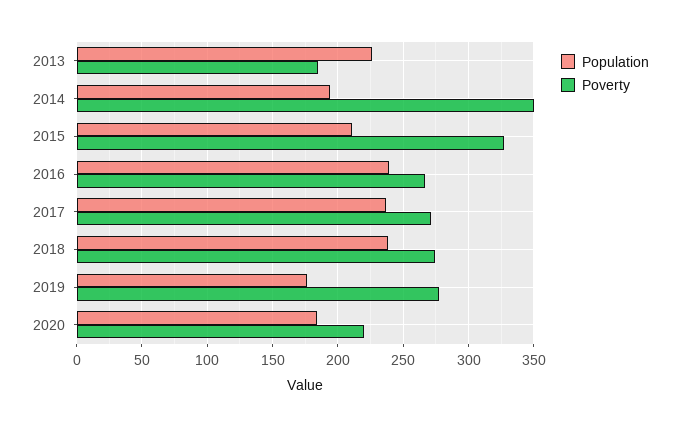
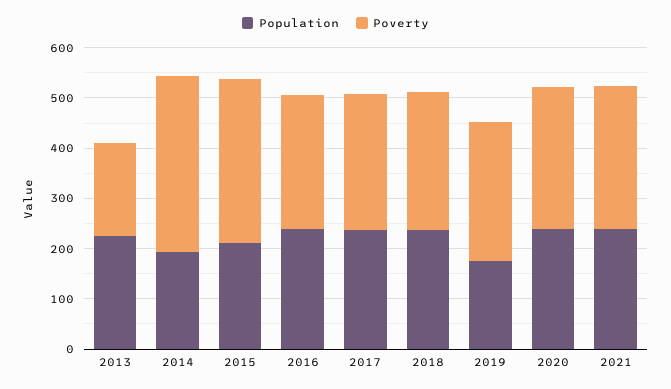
Population, 2020: 185 -> 240
Poverty, 2020: 220 -> 280
Population, 2021: none -> 240
Poverty, 2021: none -> 280

